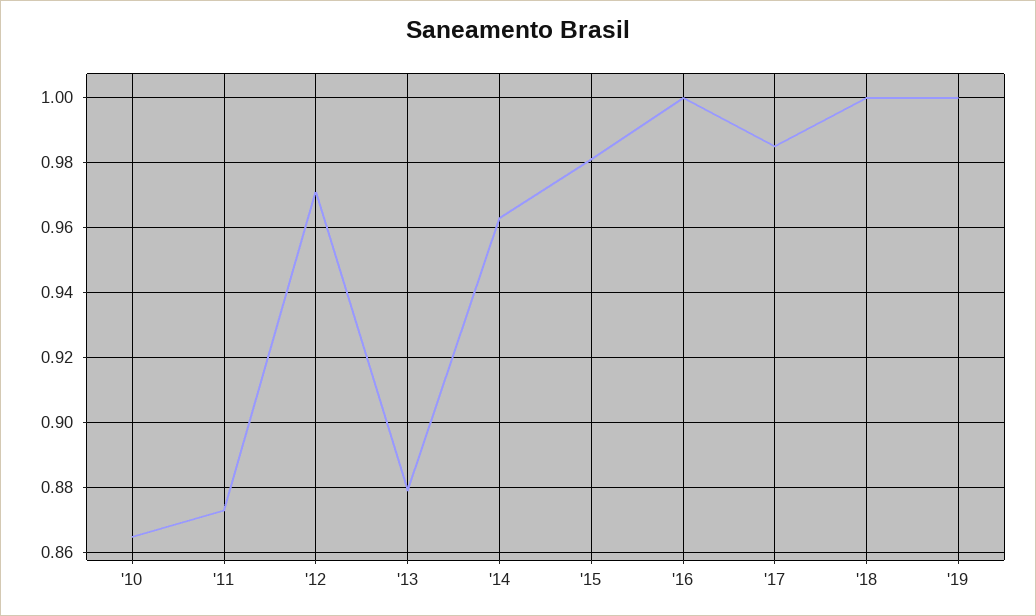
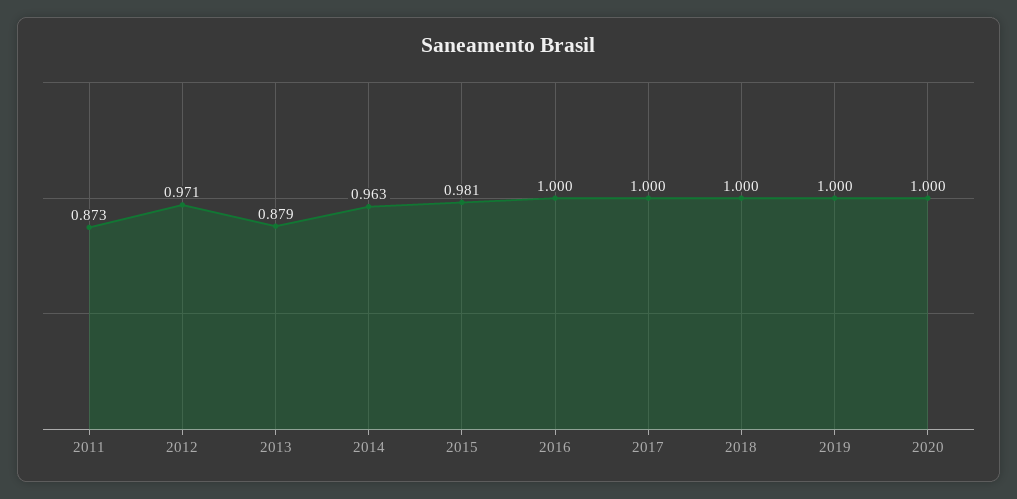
'10: 0.865 -> none
'17: 0.985 -> 1
2020: none -> 1

